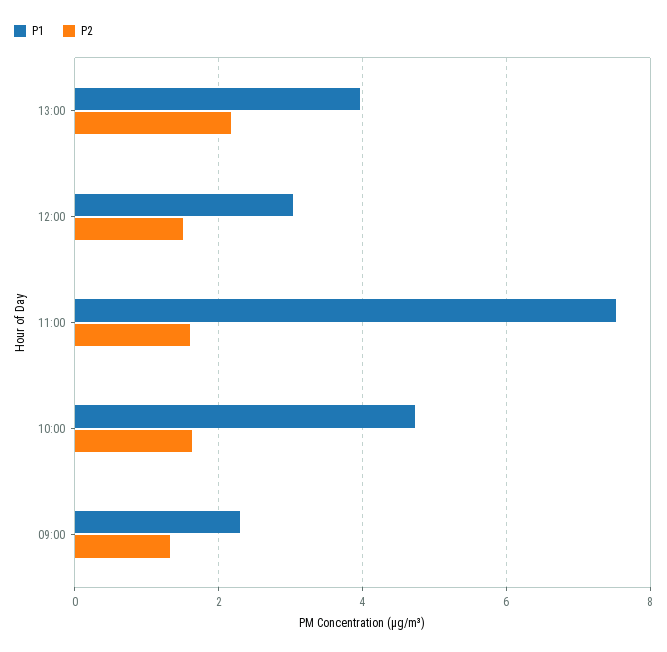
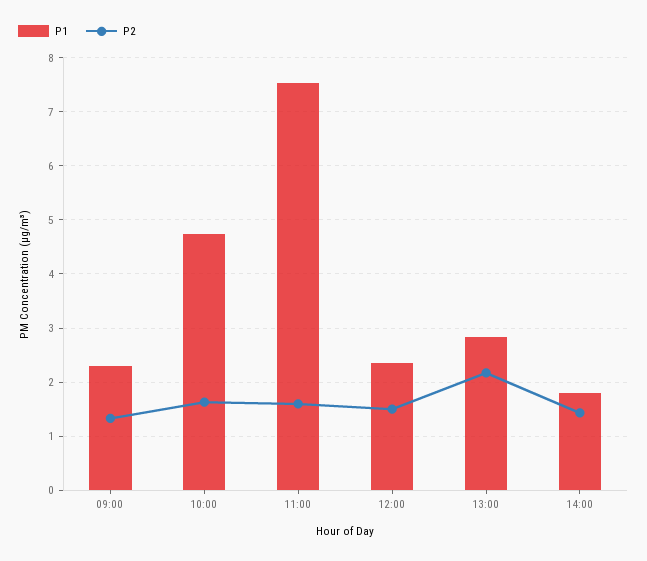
P1, 13:00: 4 -> 2.8
P1, 12:00: 3 -> 2.4
P1, 14:00: none -> 1.8
P2, 14:00: none -> 1.4

